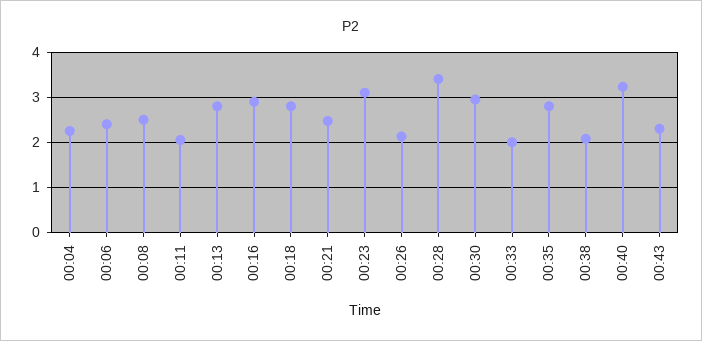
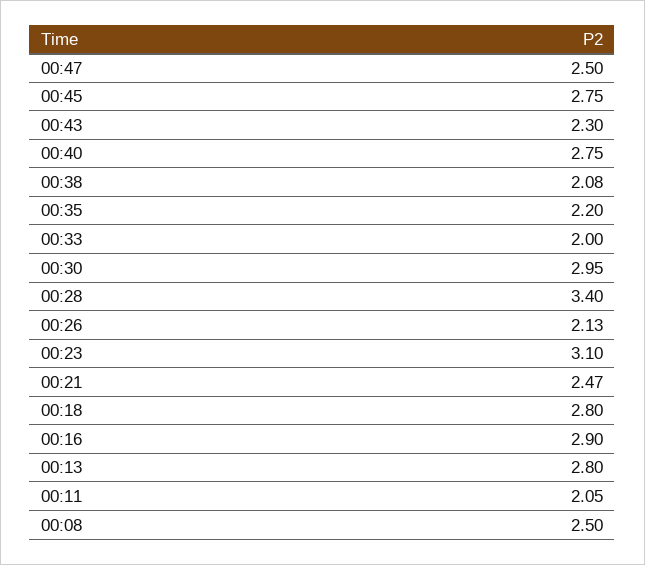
00:04: 2.2 -> none
00:06: 2.4 -> none
00:35: 2.8 -> 2.2
00:40: 3.2 -> 2.75
00:47: none -> 2.5
00:45: none -> 2.75

